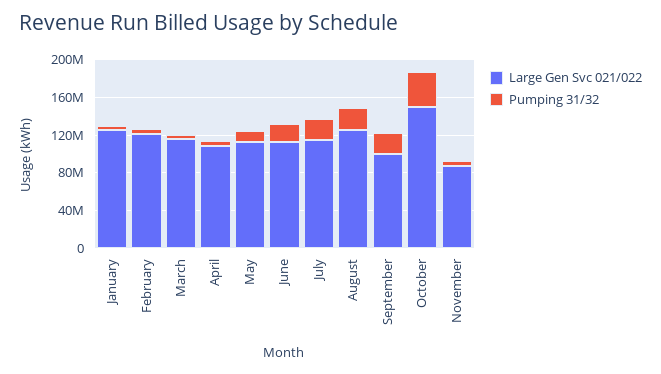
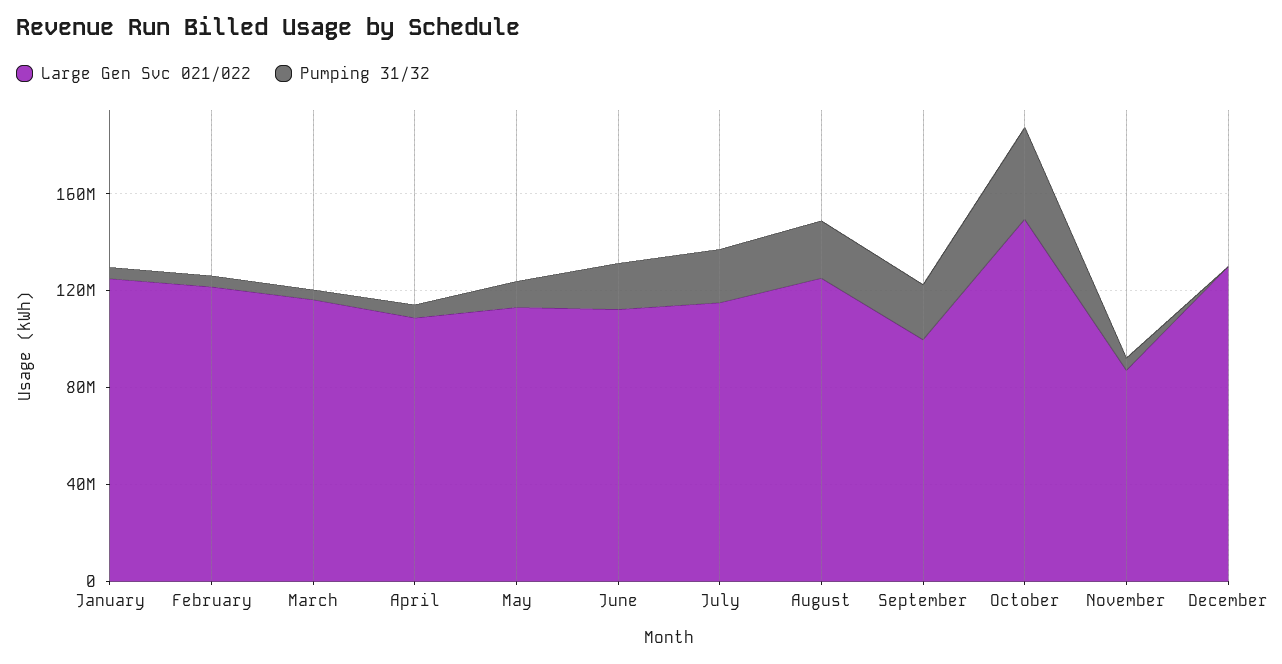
Large Gen Svc 021/022, December: none -> 130000000
Pumping 31/32, December: none -> 0

